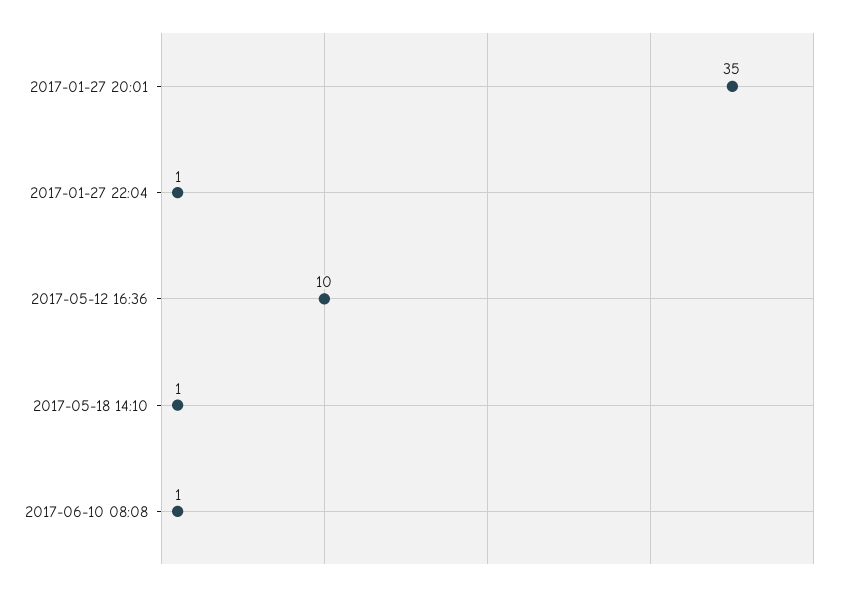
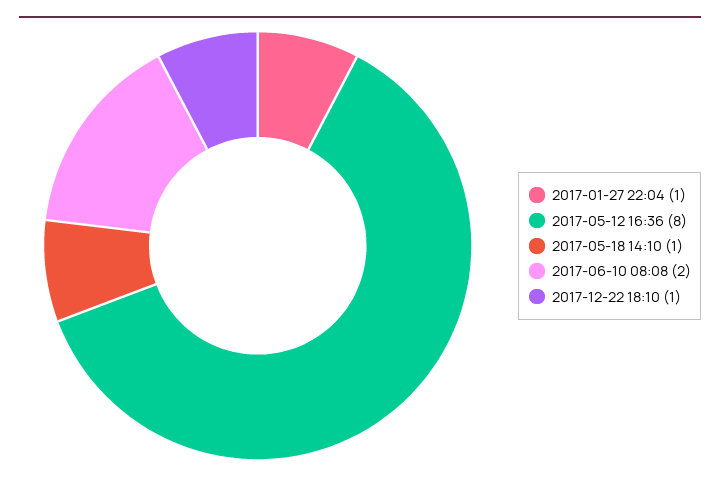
2017-01-27 20:01: 35 -> none
2017-05-12 16:36: 10 -> 8
2017-06-10 08:08: 1 -> 2
2017-12-22 18:10: none -> 1

